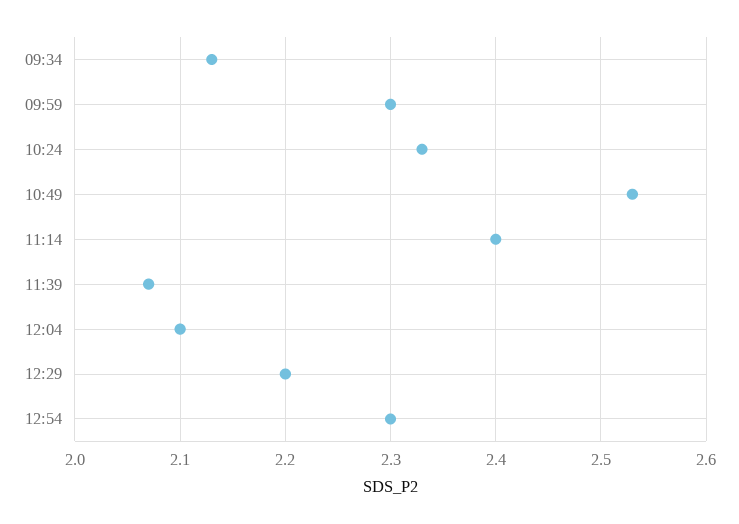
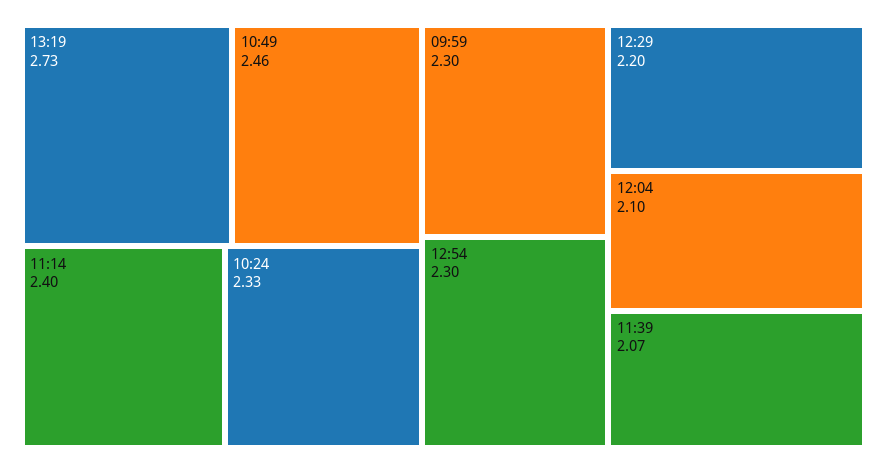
09:34: 2.13 -> none
10:49: 2.53 -> 2.46
13:19: none -> 2.73

